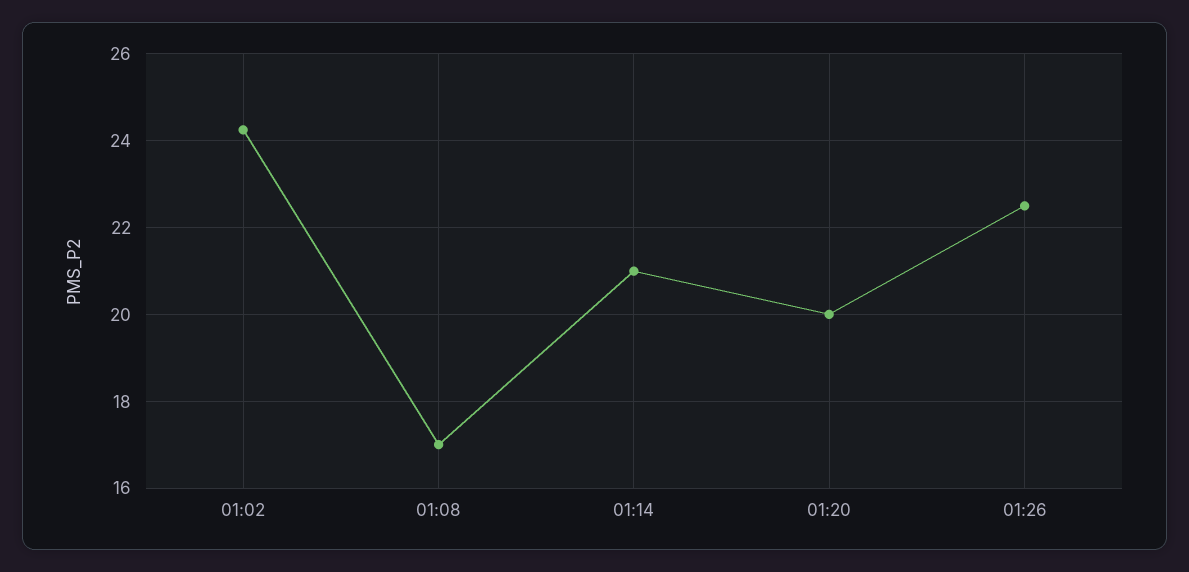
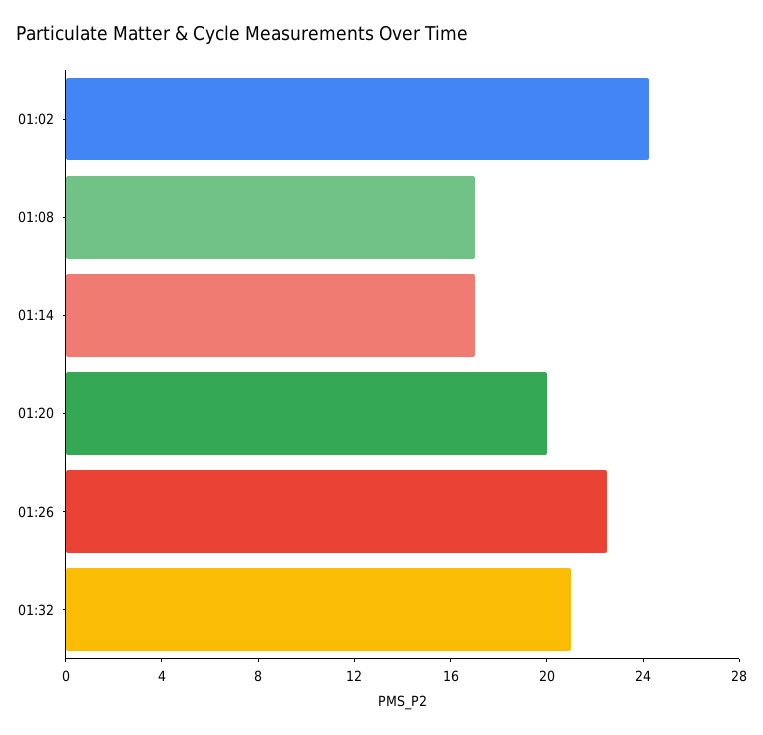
01:14: 21 -> 17
01:32: none -> 21

